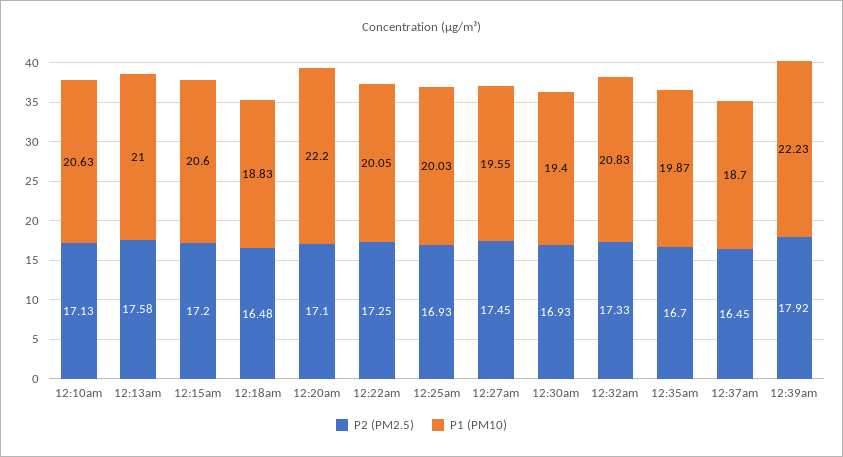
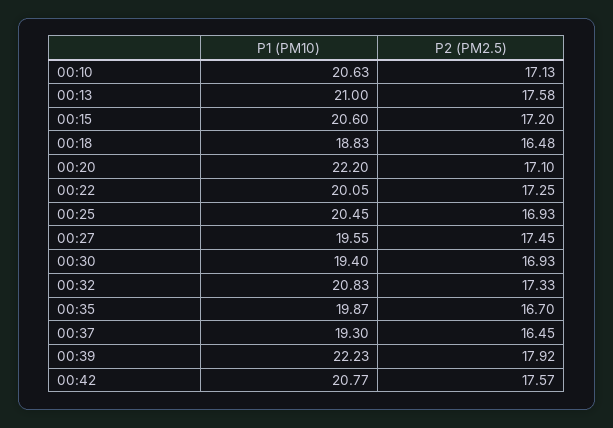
P1 (PM10), 12:25am: 20.03 -> 20.45
P1 (PM10), 12:37am: 18.7 -> 19.3
P1 (PM10), 00:42: none -> 20.77
P2 (PM2.5), 00:42: none -> 17.57

